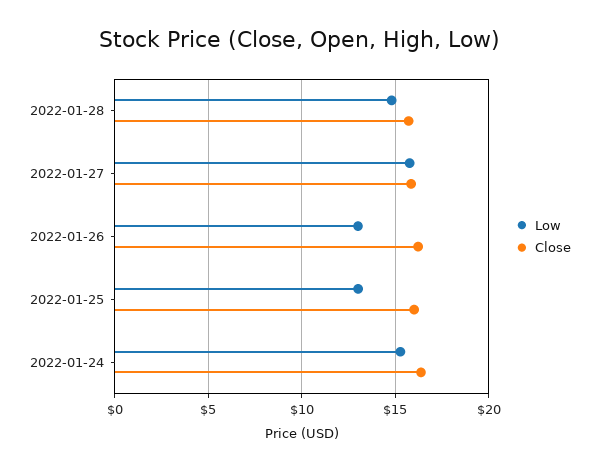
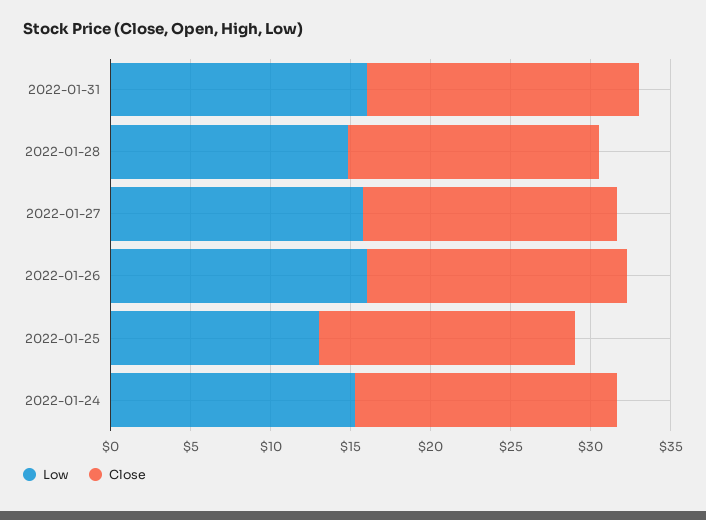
Low, 2022-01-26: 13 -> 16
Low, 2022-01-31: none -> 16
Close, 2022-01-31: none -> 17

